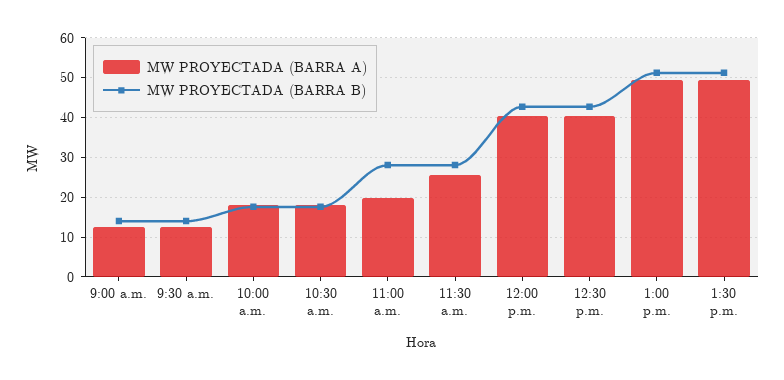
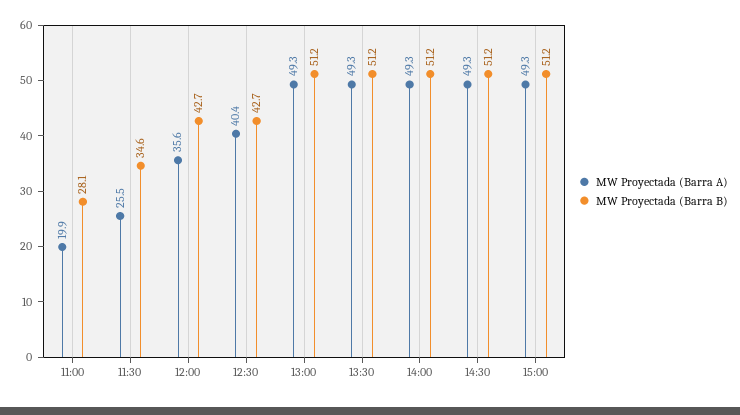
MW PROYECTADA (BARRA A), 9:00 a.m.: 12 -> none
MW PROYECTADA (BARRA B), 9:00 a.m.: 14 -> none
MW PROYECTADA (BARRA A), 9:30 a.m.: 12 -> none
MW PROYECTADA (BARRA B), 9:30 a.m.: 14 -> none
MW PROYECTADA (BARRA A), 10:00 a.m.: 18 -> none
MW PROYECTADA (BARRA B), 10:00 a.m.: 18 -> none
MW PROYECTADA (BARRA A), 10:30 a.m.: 18 -> none
MW PROYECTADA (BARRA B), 10:30 a.m.: 18 -> none
MW PROYECTADA (BARRA B), 11:30 a.m.: 28 -> 34.6
MW PROYECTADA (BARRA A), 12:00 p.m.: 40 -> 35.6
MW PROYECTADA (BARRA A), 14:00: none -> 49.3
MW PROYECTADA (BARRA B), 14:00: none -> 51.2
MW PROYECTADA (BARRA A), 14:30: none -> 49.3
MW PROYECTADA (BARRA B), 14:30: none -> 51.2
MW PROYECTADA (BARRA A), 15:00: none -> 49.3
MW PROYECTADA (BARRA B), 15:00: none -> 51.2

